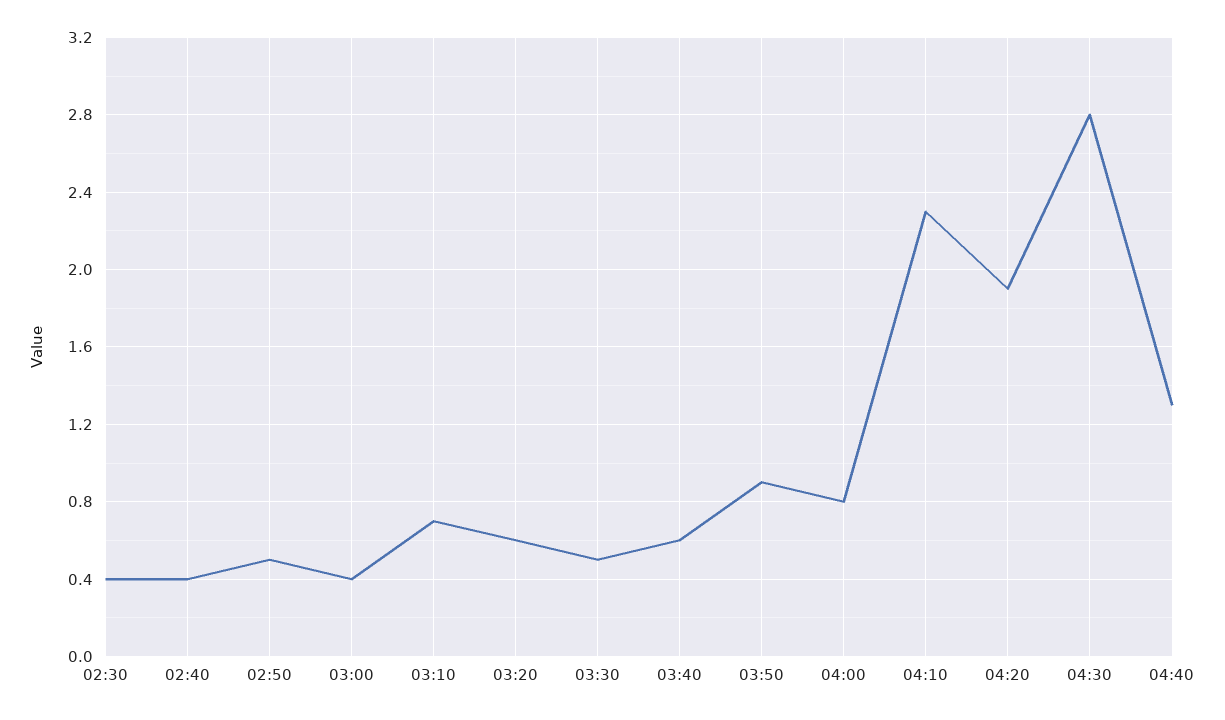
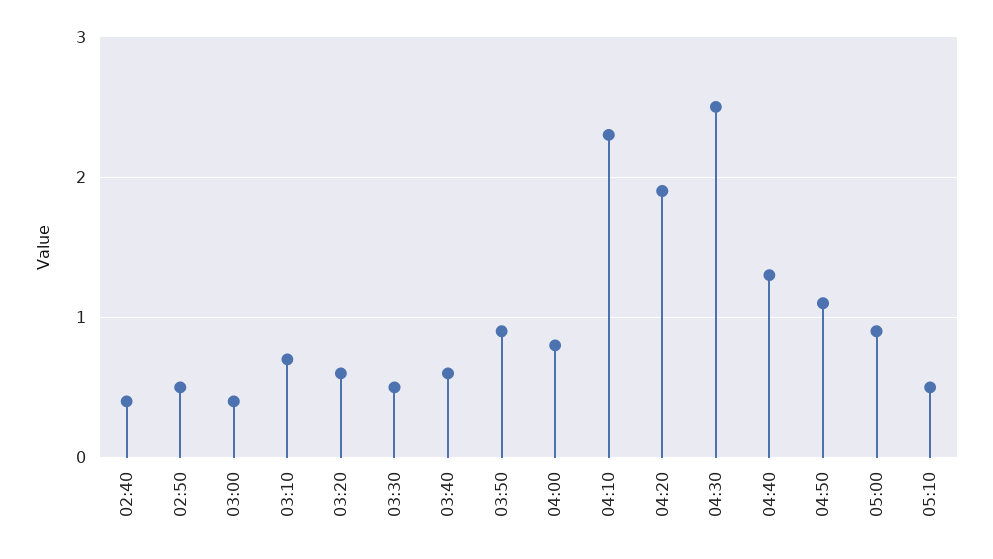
02:30: 0.4 -> none
04:30: 2.8 -> 2.5
04:50: none -> 1.1
05:00: none -> 0.9
05:10: none -> 0.5

